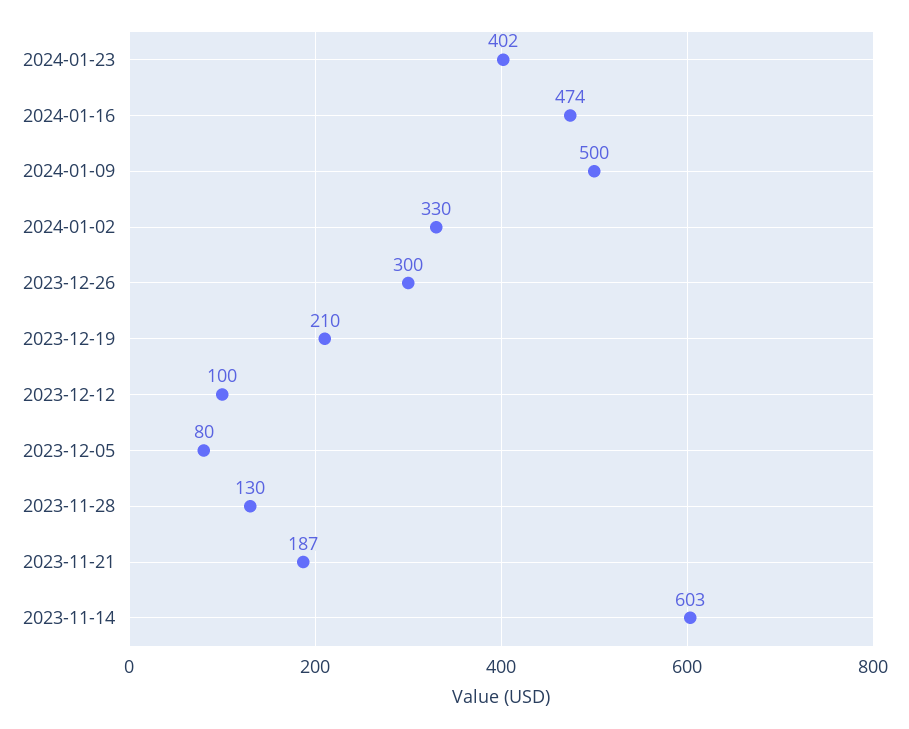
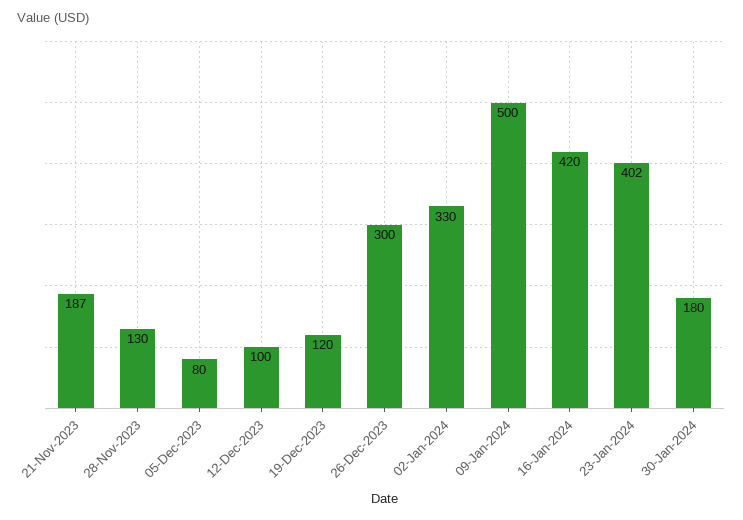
2024-01-16: 474 -> 420
2023-12-19: 210 -> 120
2023-11-14: 603 -> none
30-Jan-2024: none -> 180

